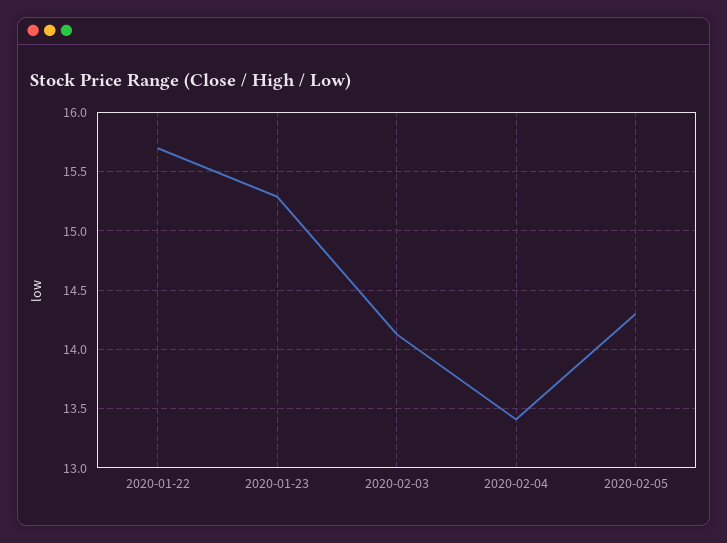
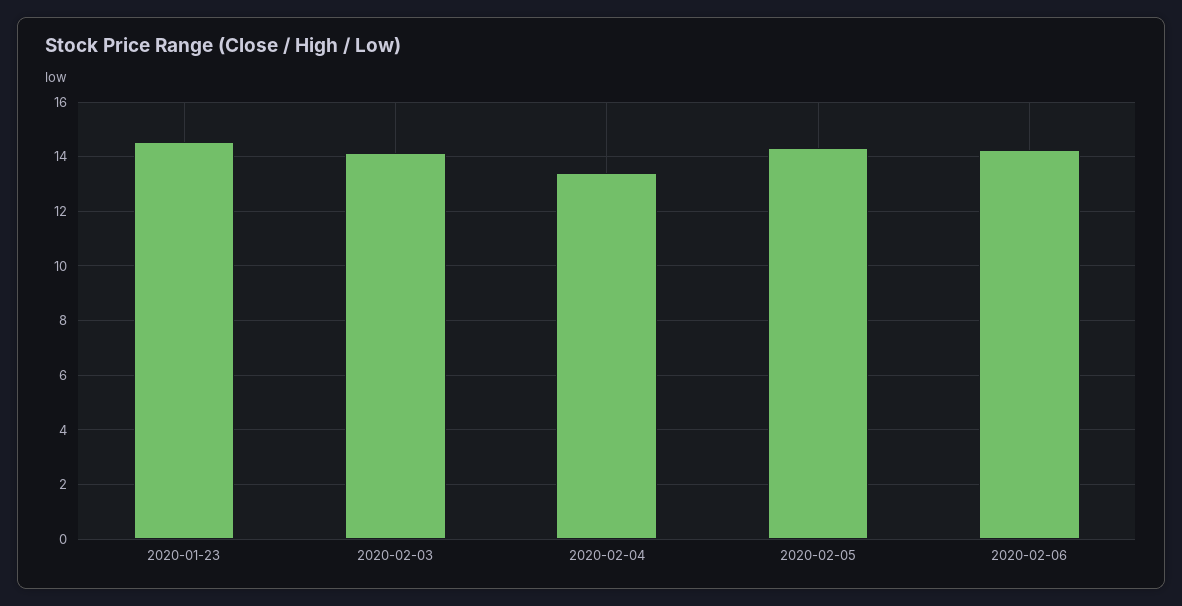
2020-01-22: 15.7 -> none
2020-01-23: 15.3 -> 14.5
2020-02-06: none -> 14.25

